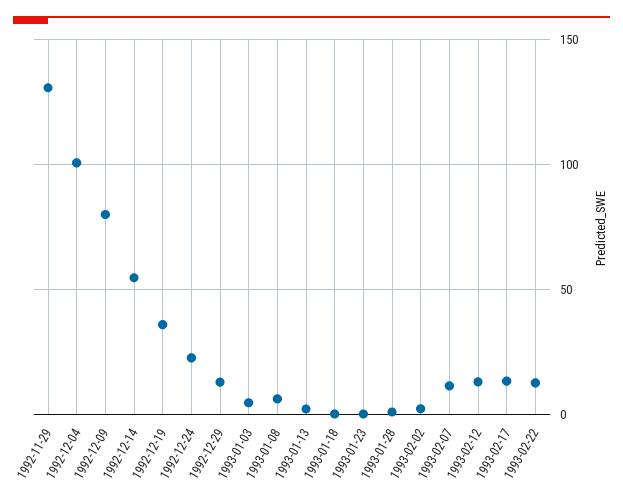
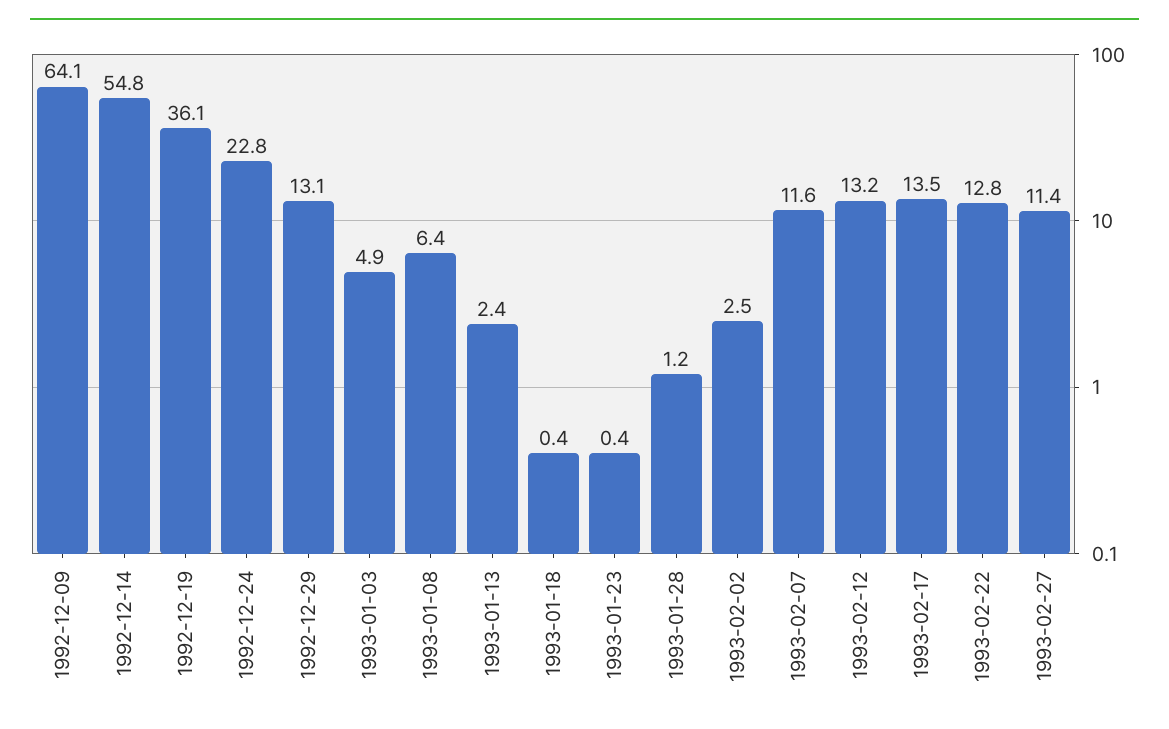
1992-11-29: 130 -> none
1992-12-04: 100 -> none
1992-12-09: 80 -> 64.1
1993-02-27: none -> 11.4

